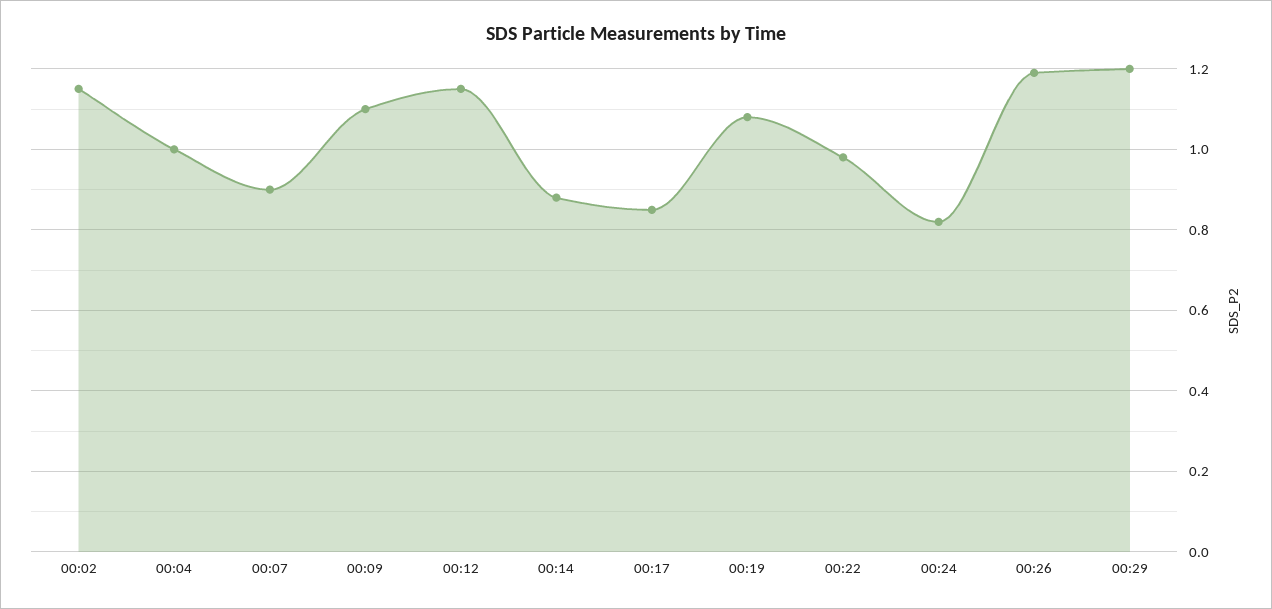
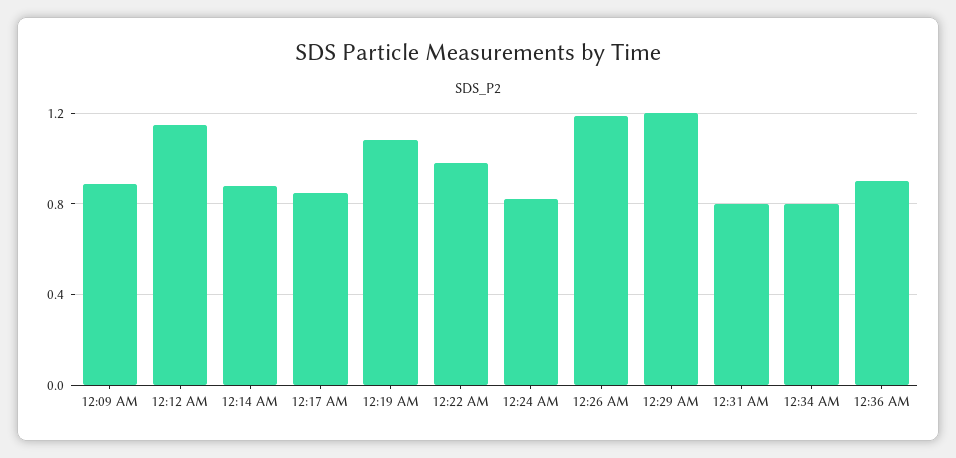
00:02: 1.15 -> none
00:04: 1 -> none
00:07: 0.9 -> none
00:09: 1.1 -> 0.9
12:31 AM: none -> 0.8
12:34 AM: none -> 0.8
12:36 AM: none -> 0.9

